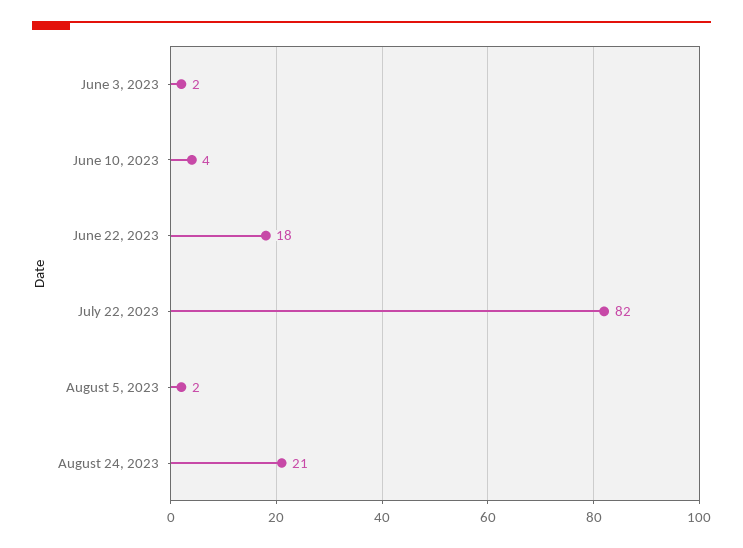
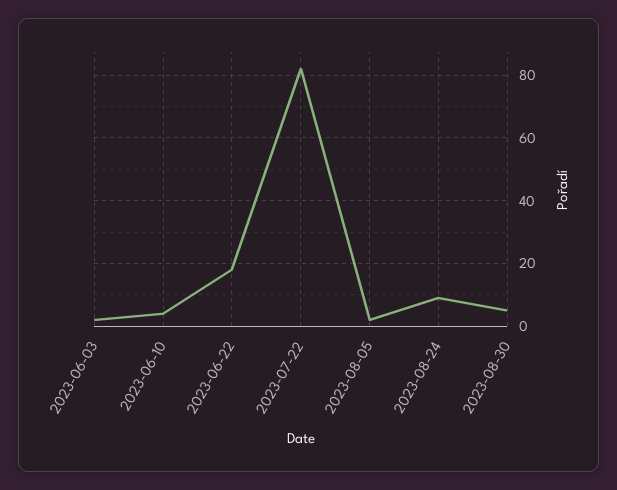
August 24, 2023: 21 -> 10
2023-08-30: none -> 5

